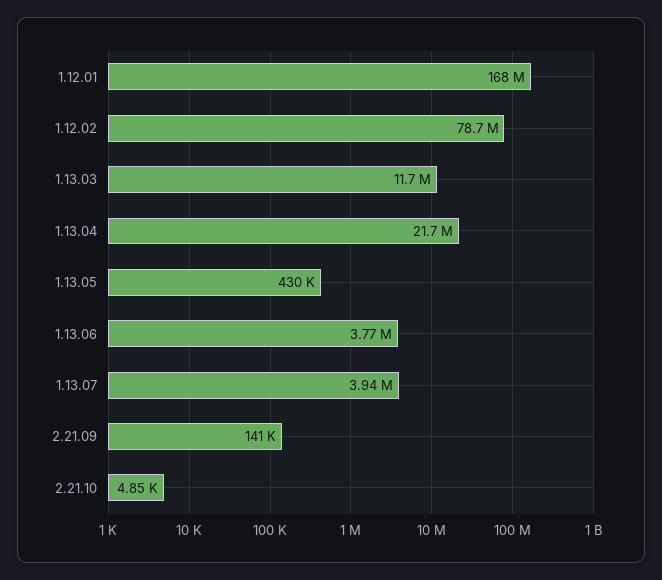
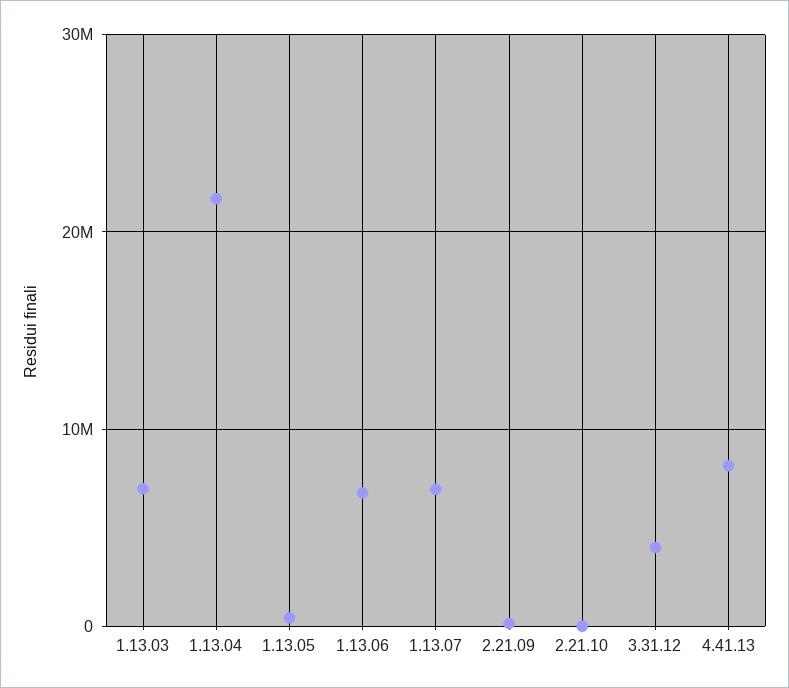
1.12.01: 168000000 -> none
1.12.02: 78700000 -> none
1.13.03: 11700000 -> 7000000
1.13.06: 3770000 -> 7000000
1.13.07: 3940000 -> 7000000
3.31.12: none -> 4000000
4.41.13: none -> 8000000

